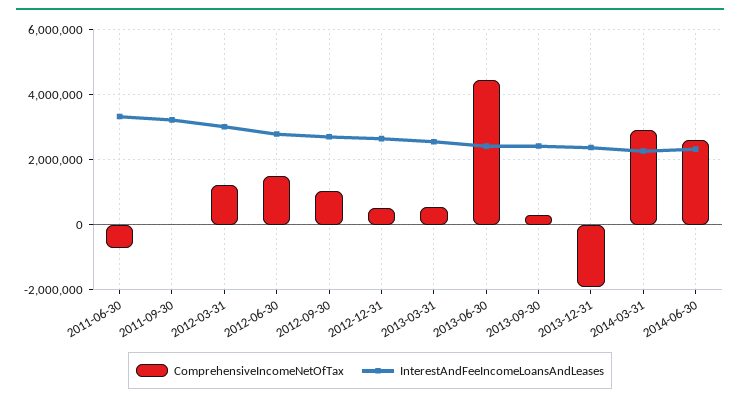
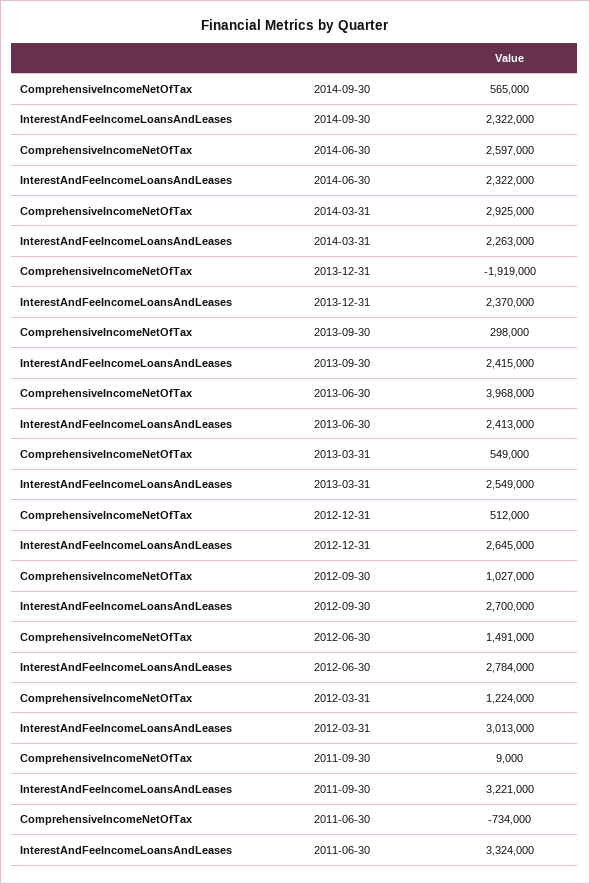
ComprehensiveIncomeNetOfTax, 2013-06-30: 4400000 -> 3968000
ComprehensiveIncomeNetOfTax, 2014-09-30: none -> 565000
InterestAndFeeIncomeLoansAndLeases, 2014-09-30: none -> 2322000

